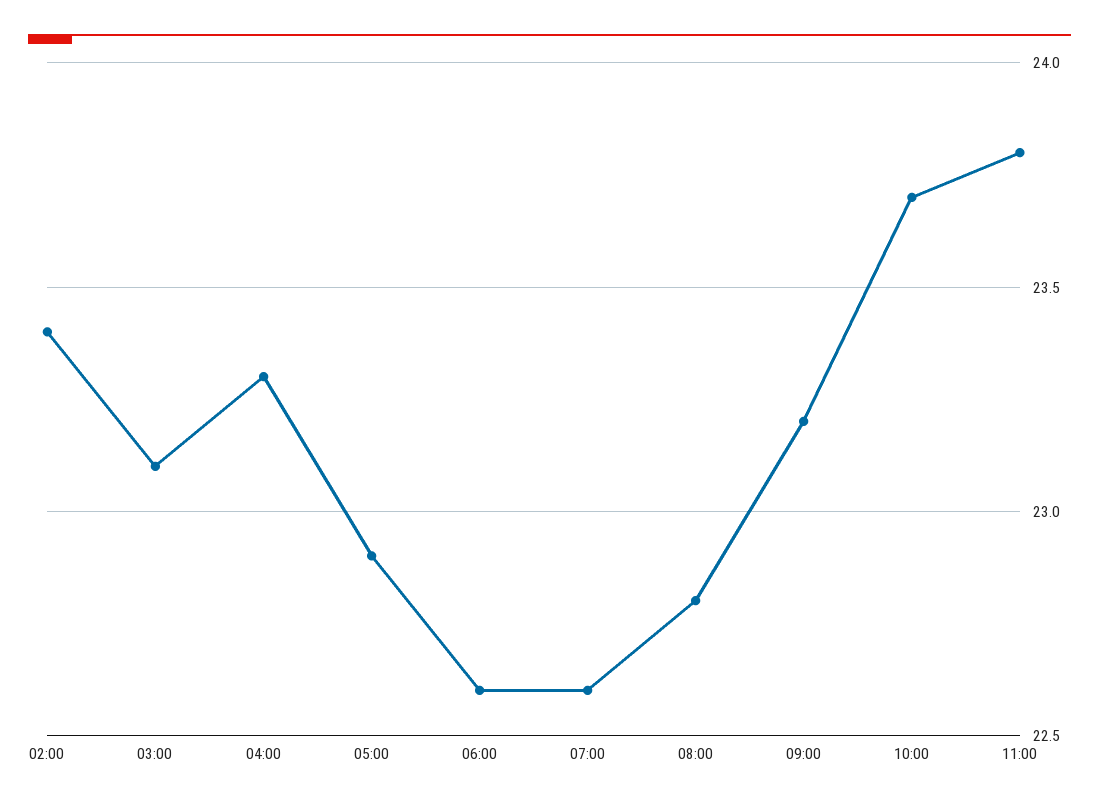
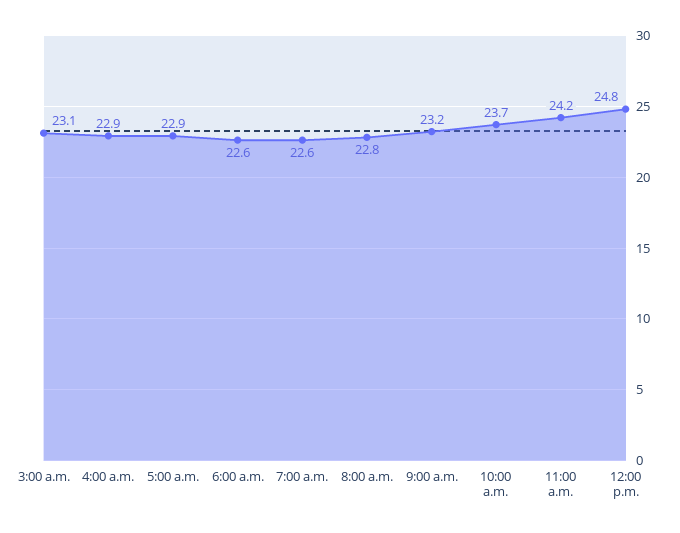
02:00: 23.4 -> none
04:00: 23.3 -> 22.9
11:00: 23.8 -> 24.2
12:00 p.m.: none -> 24.8

